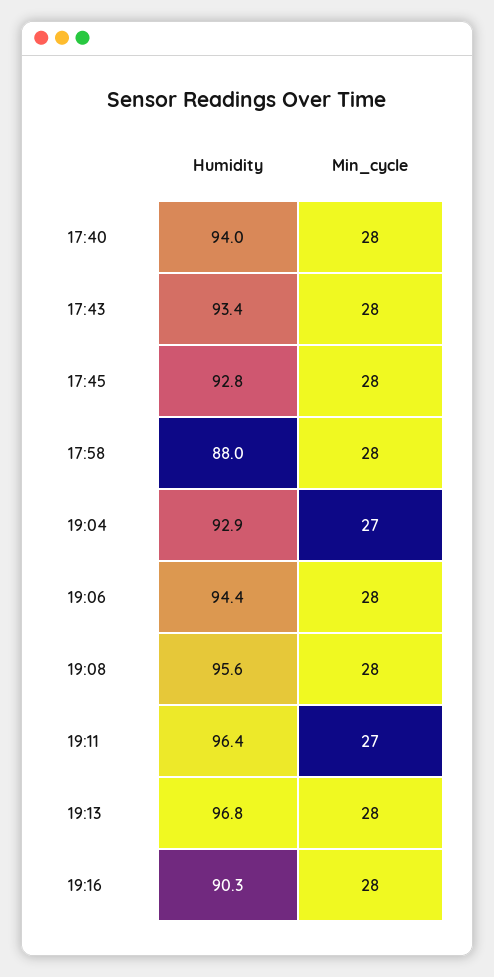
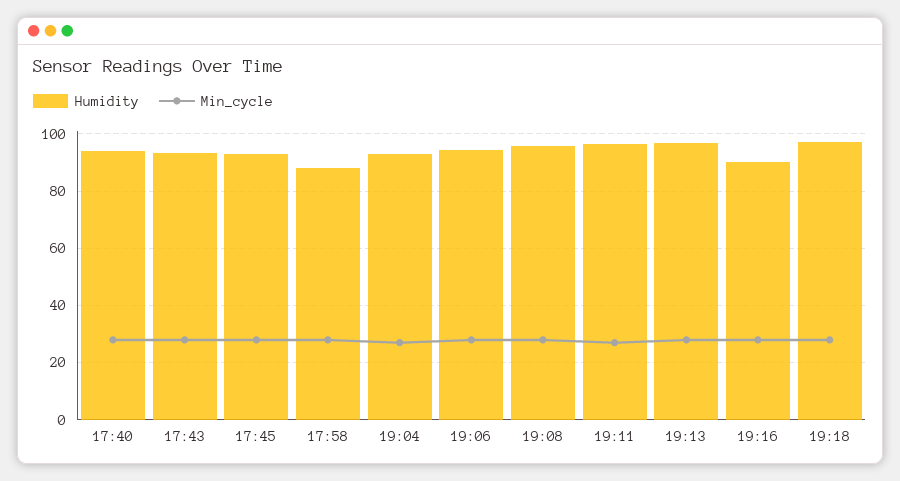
Humidity, 19:18: none -> 97.5
Min_cycle, 19:18: none -> 27.5

